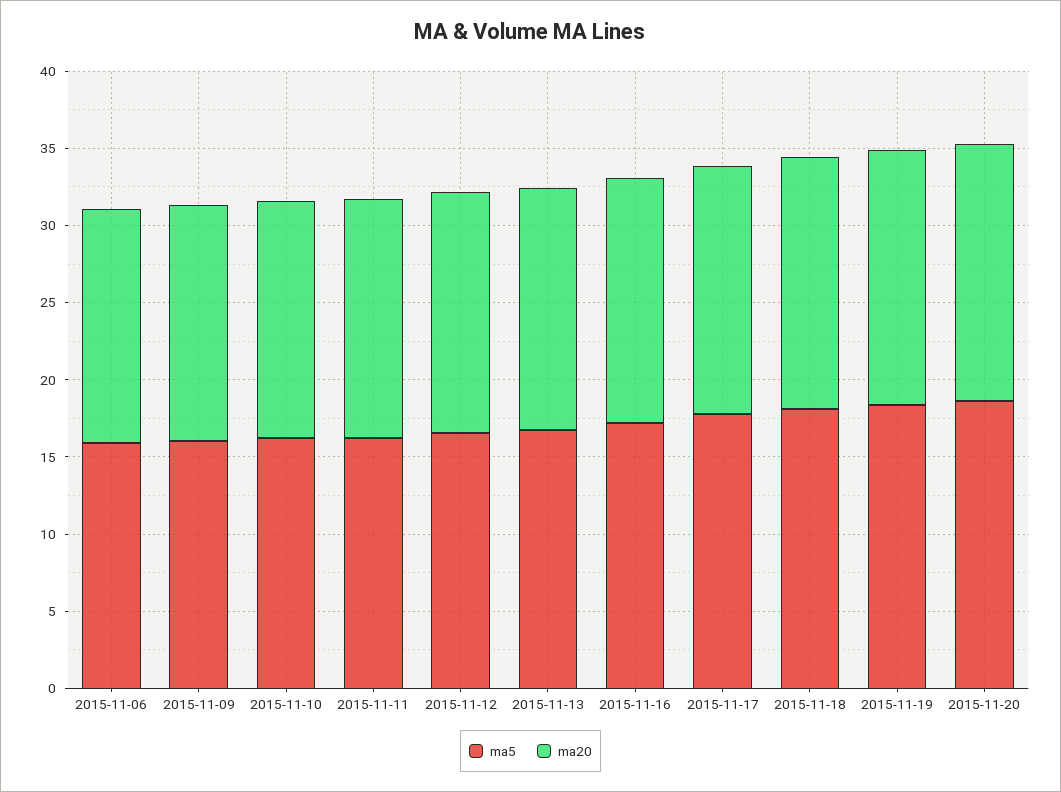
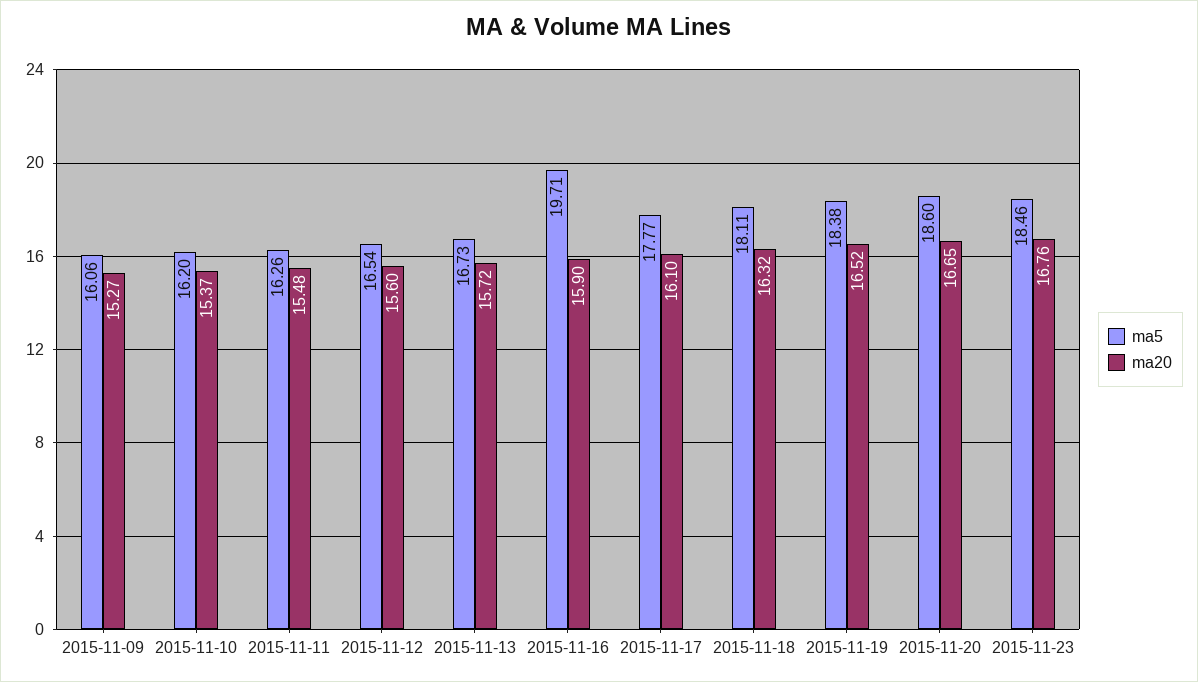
ma5, 2015-11-06: 16 -> none
ma20, 2015-11-06: 15 -> none
ma5, 2015-11-16: 17 -> 19.71
ma5, 2015-11-23: none -> 18.46
ma20, 2015-11-23: none -> 16.76

